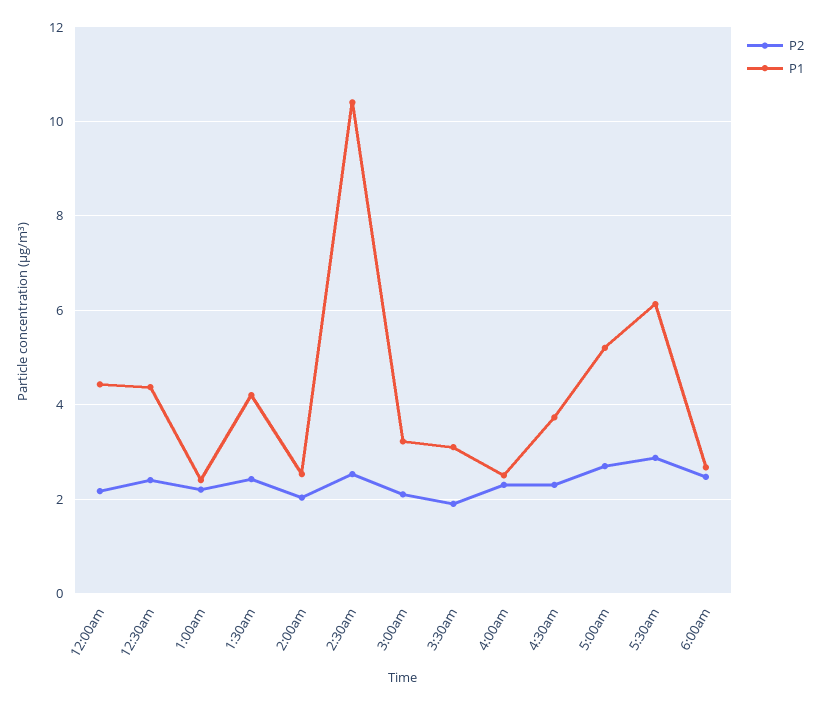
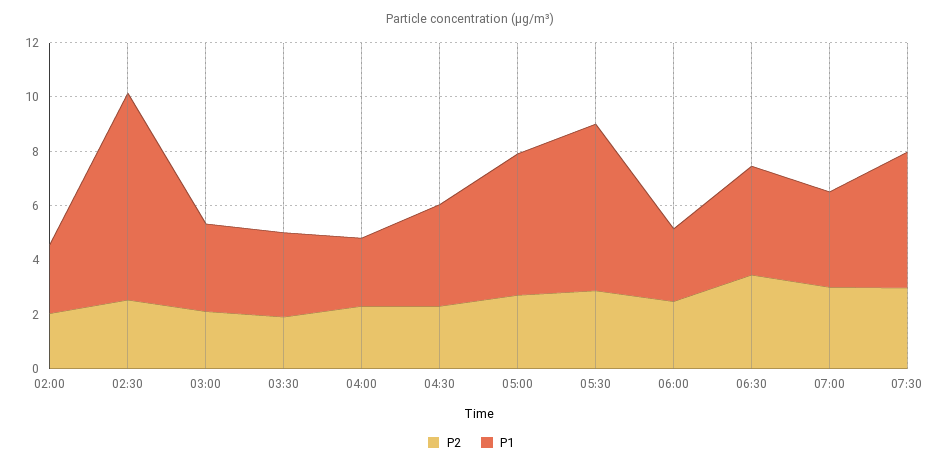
P2, 12:00am: 2.2 -> none
P1, 12:00am: 4.4 -> none
P2, 12:30am: 2.4 -> none
P1, 12:30am: 4.4 -> none
P2, 1:00am: 2.2 -> none
P1, 1:00am: 2.4 -> none
P2, 1:30am: 2.4 -> none
P1, 1:30am: 4.2 -> none
P1, 2:30am: 10.4 -> 7.5
P2, 06:30: none -> 3.5
P1, 06:30: none -> 4
P2, 07:00: none -> 3
P1, 07:00: none -> 3.5
P2, 07:30: none -> 3
P1, 07:30: none -> 5

